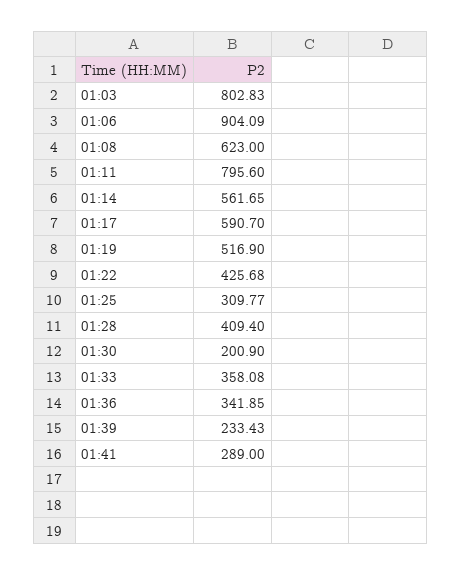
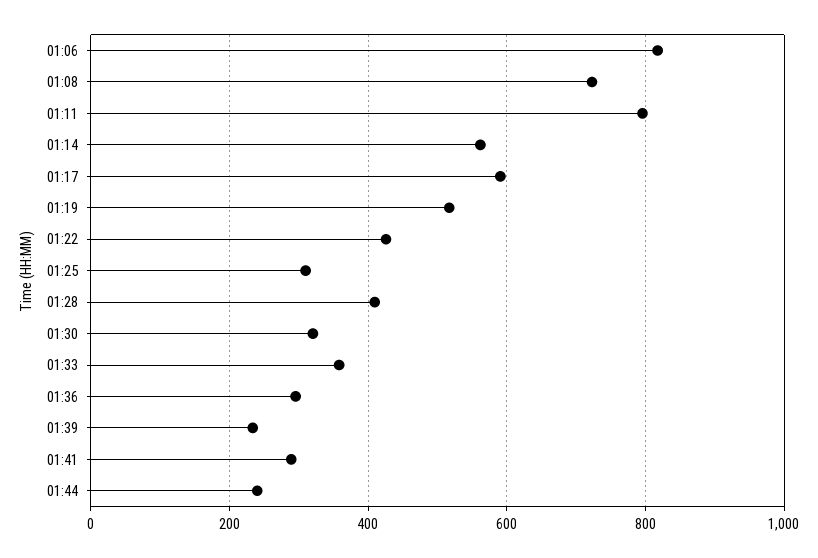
01:03: 802.83 -> none
01:06: 904.09 -> 820
01:08: 623 -> 720
01:30: 200.9 -> 320
01:36: 341.85 -> 300
01:44: none -> 240

